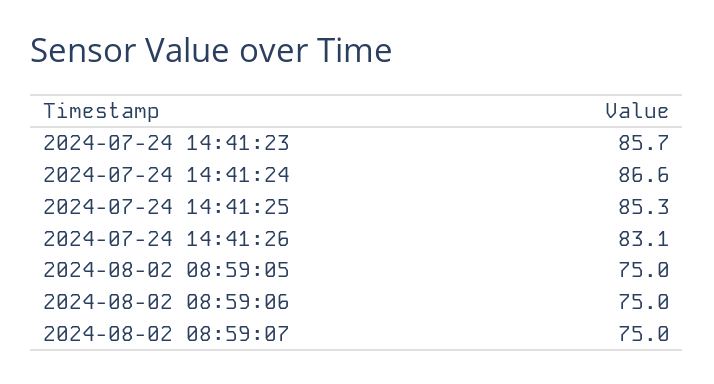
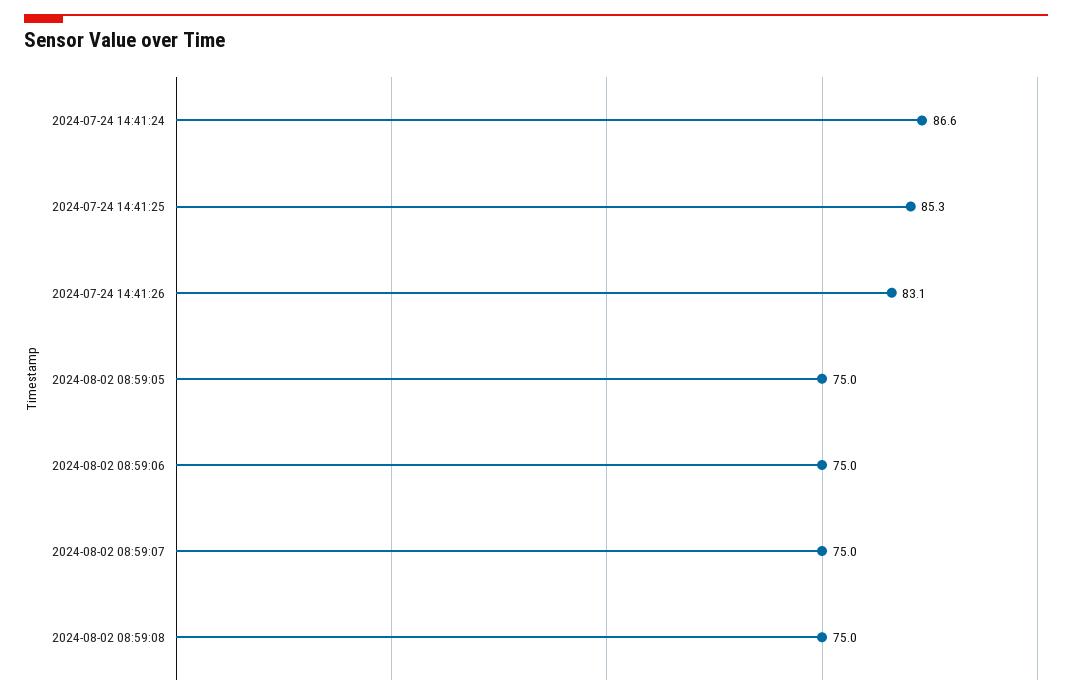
2024-07-24 14:41:23: 85.7 -> none
2024-08-02 08:59:08: none -> 75

